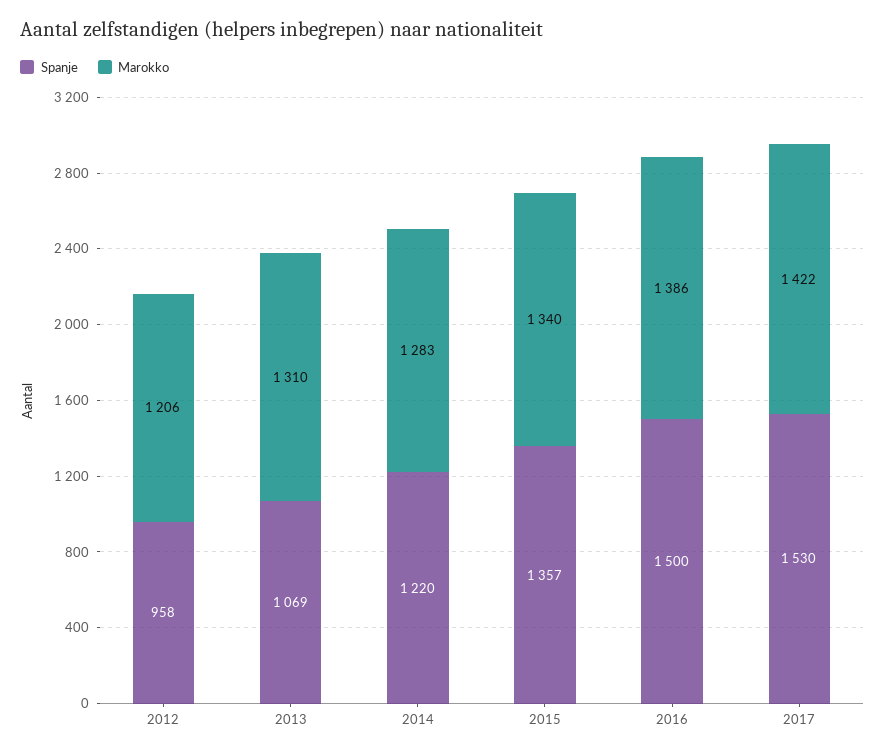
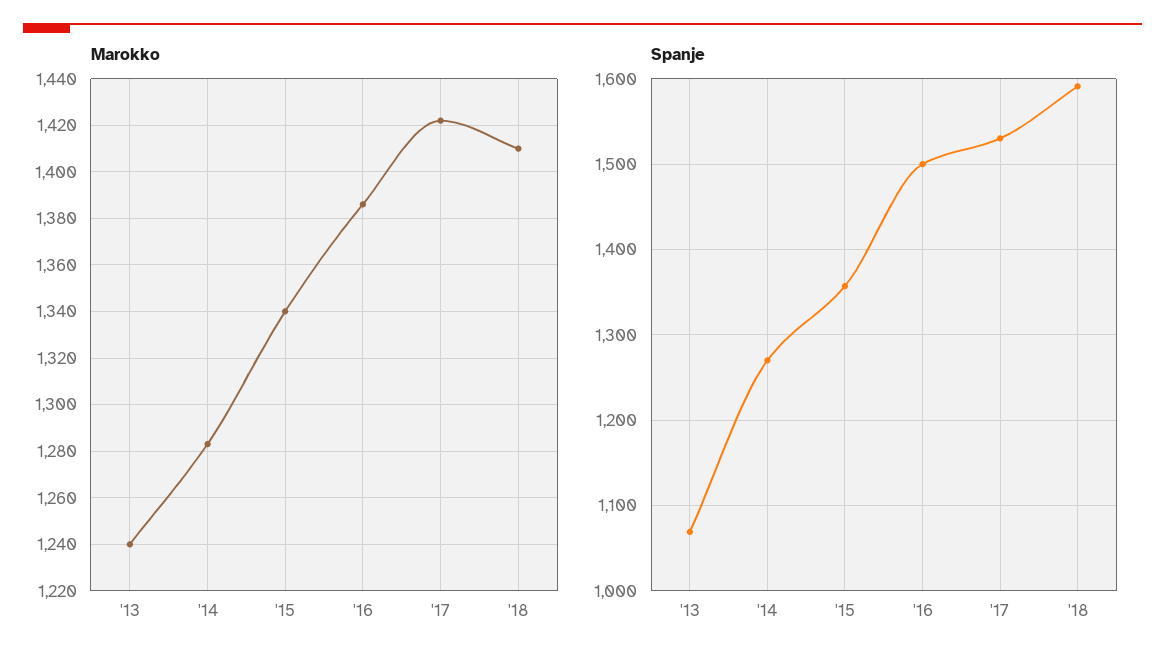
Spanje, 2012: 958 -> none
Marokko, 2012: 1206 -> none
Marokko, 2013: 1310 -> 1240
Spanje, 2014: 1220 -> 1270
Marokko, '18: none -> 1410
Spanje, '18: none -> 1590

